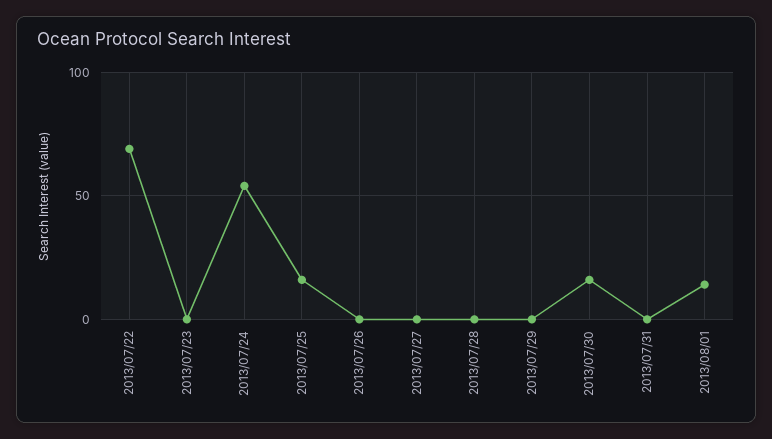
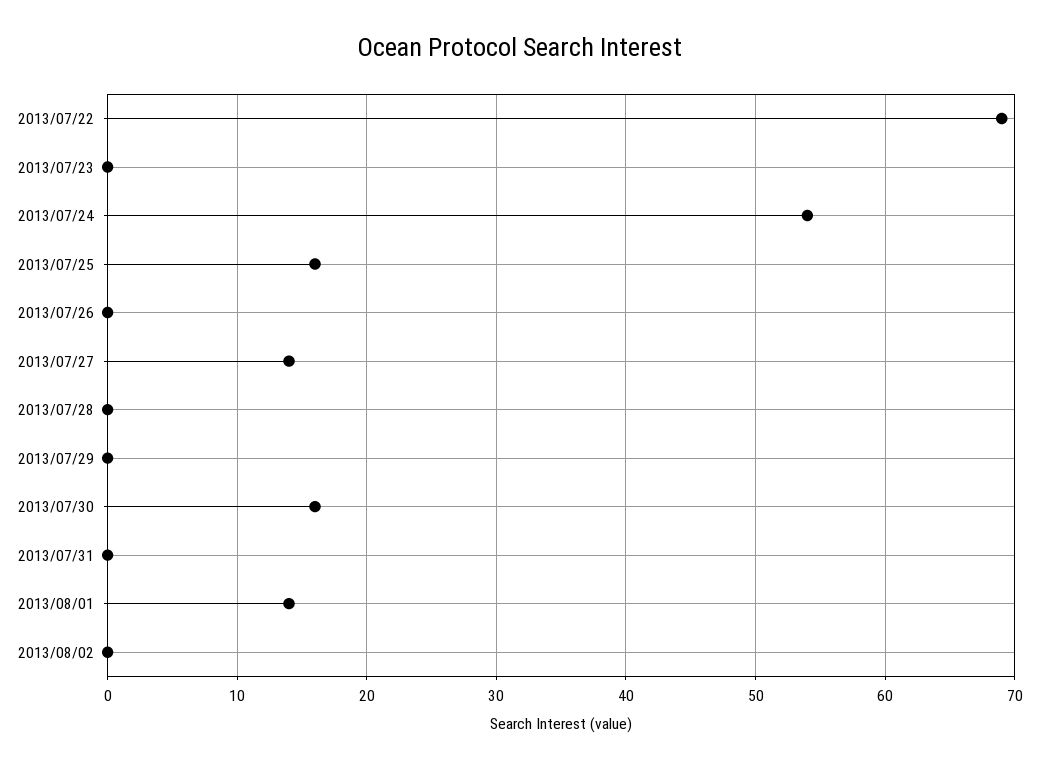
2013/07/27: 0 -> 14
2013/08/02: none -> 0

